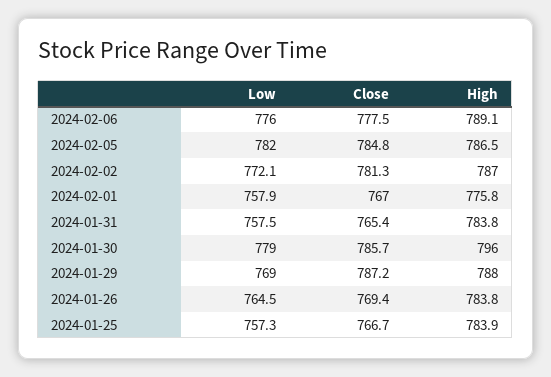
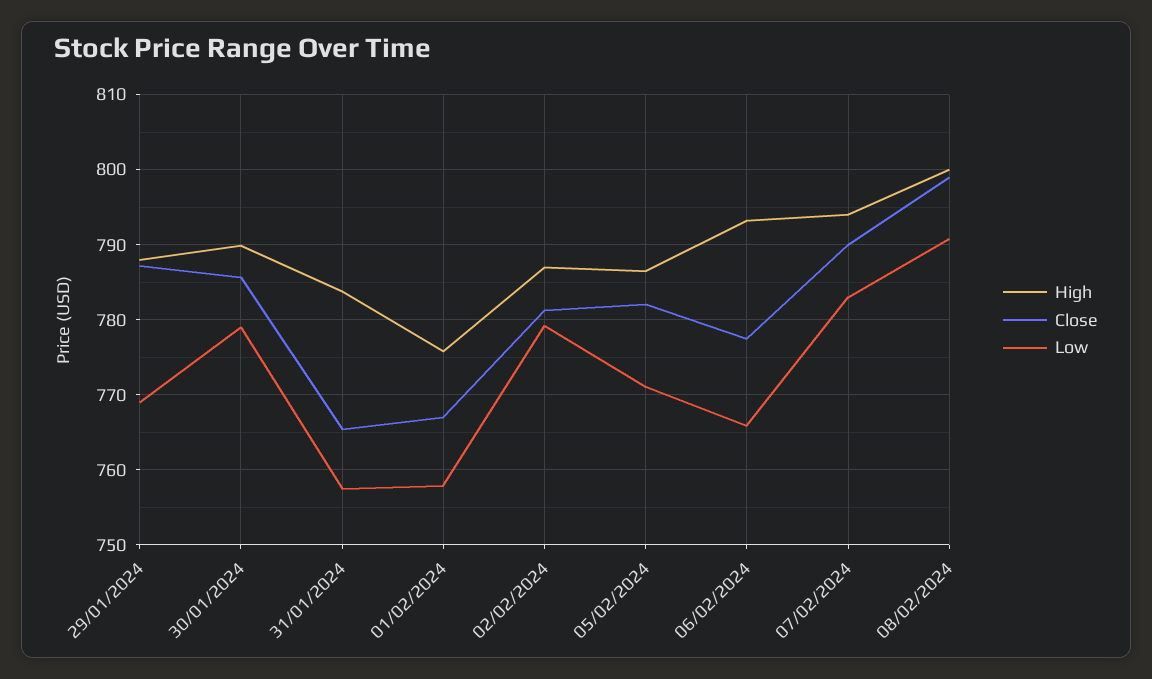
Low, 2024-02-06: 776 -> 766
High, 2024-02-06: 789.1 -> 793
Low, 2024-02-05: 782 -> 771
Close, 2024-02-05: 784.8 -> 782
Low, 2024-02-02: 772.1 -> 779
High, 2024-01-30: 796 -> 790
Low, 2024-01-26: 764.5 -> none
Close, 2024-01-26: 769.4 -> none
High, 2024-01-26: 783.8 -> none
Low, 2024-01-25: 757.3 -> none
Close, 2024-01-25: 766.7 -> none
High, 2024-01-25: 783.9 -> none
High, 07/02/2024: none -> 794
Close, 07/02/2024: none -> 790
Low, 07/02/2024: none -> 783
High, 08/02/2024: none -> 800
Close, 08/02/2024: none -> 799
Low, 08/02/2024: none -> 791

